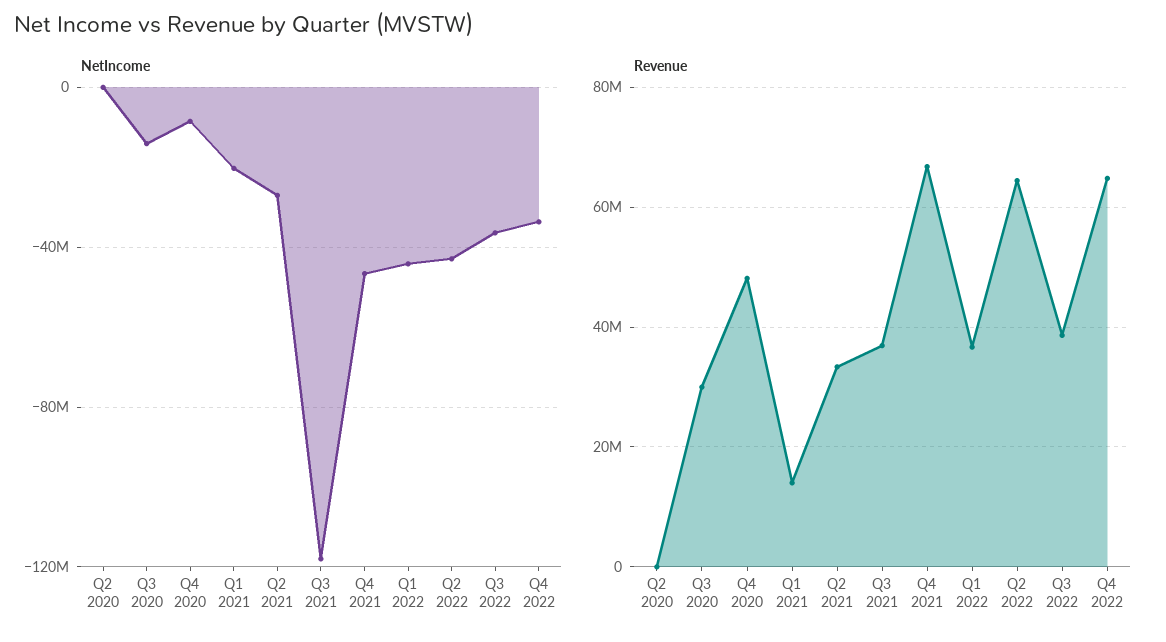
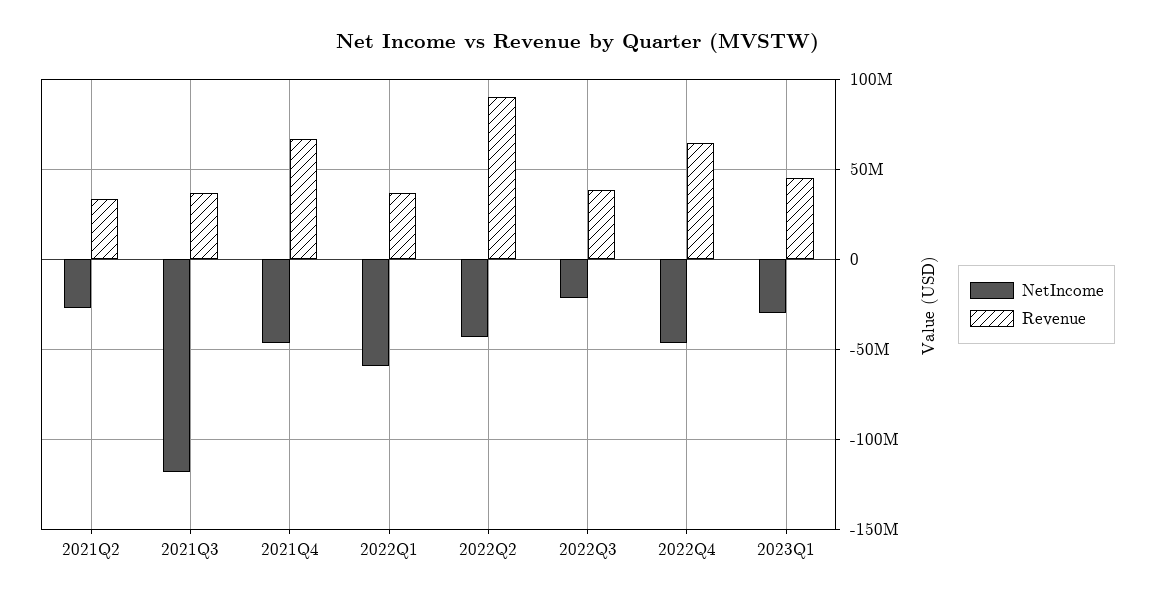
NetIncome, Q2 2020: 0 -> none
NetIncome, Q3 2020: -15000000 -> none
NetIncome, Q4 2020: -10000000 -> none
NetIncome, Q1 2021: -20000000 -> none
NetIncome, Q1 2022: -45000000 -> -60000000
NetIncome, Q3 2022: -35000000 -> -20000000
NetIncome, Q4 2022: -35000000 -> -45000000
Revenue, Q2 2020: 0 -> none
Revenue, Q3 2020: 30000000 -> none
Revenue, Q4 2020: 48000000 -> none
Revenue, Q1 2021: 14000000 -> none
Revenue, Q2 2022: 64000000 -> 90000000
NetIncome, 2023Q1: none -> -30000000
Revenue, 2023Q1: none -> 45000000

